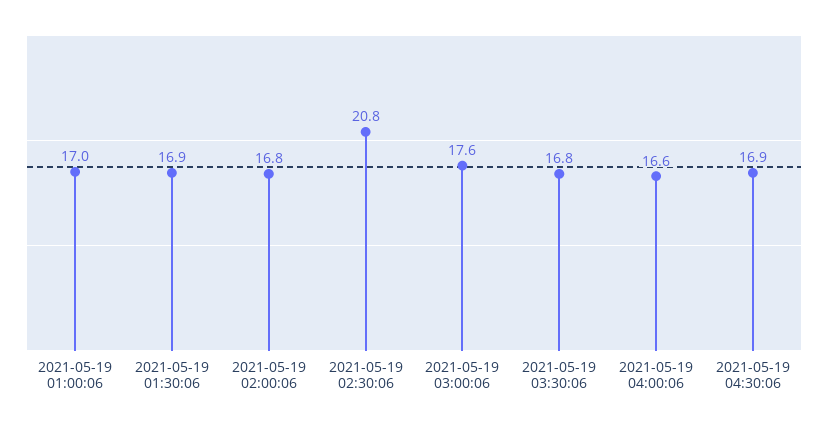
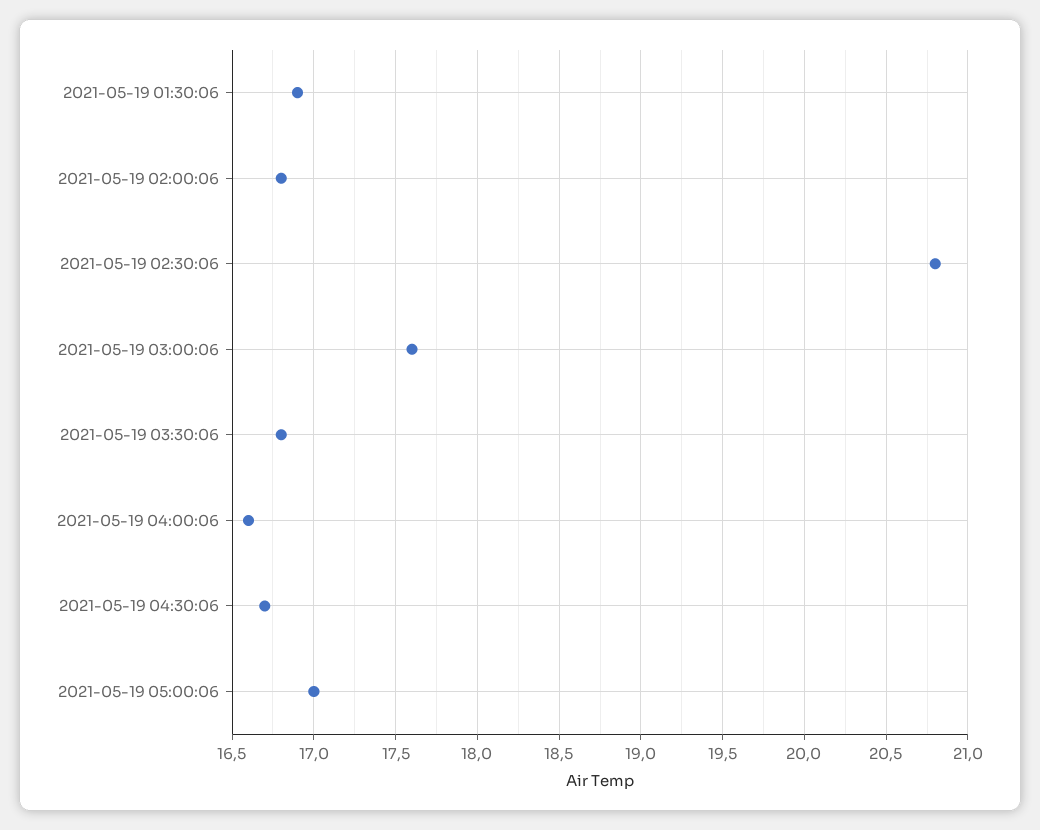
2021-05-19 01:00:06: 17 -> none
2021-05-19 04:30:06: 16.9 -> 16.7
2021-05-19 05:00:06: none -> 17

